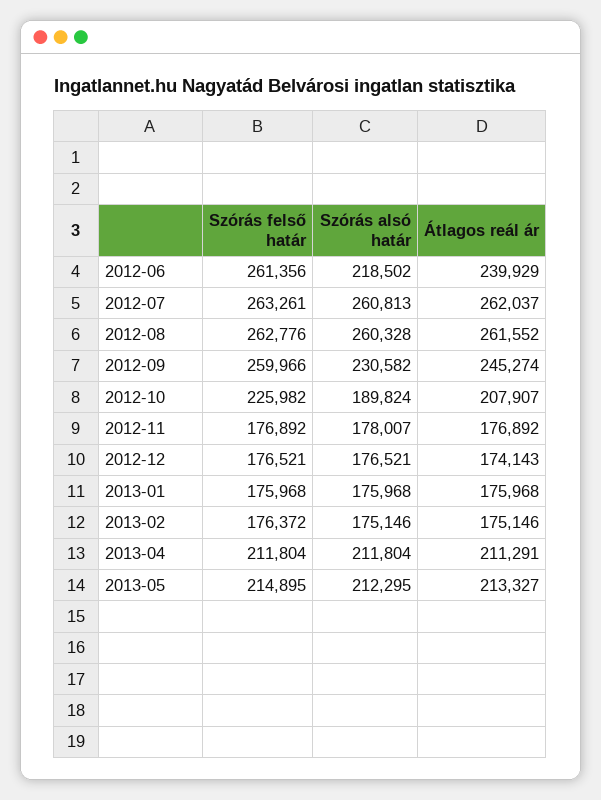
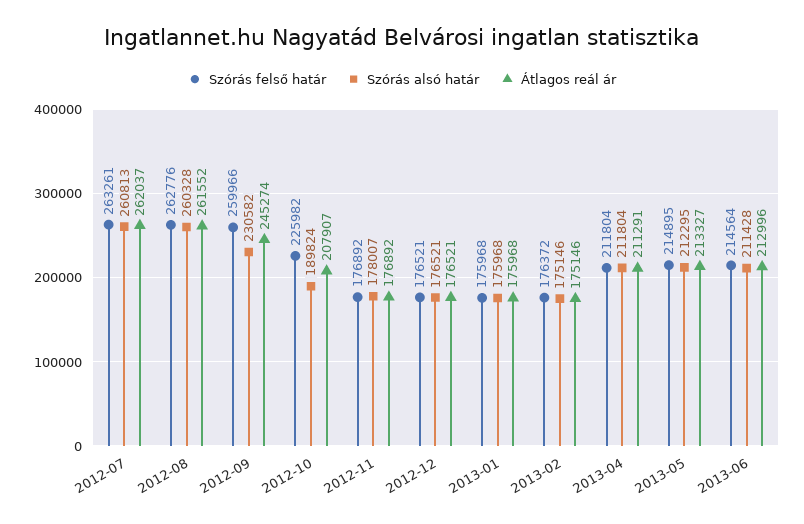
Szórás felső határ, 2012-06: 261356 -> none
Szórás alsó határ, 2012-06: 218502 -> none
Átlagos reál ár, 2012-06: 239929 -> none
Átlagos reál ár, 2012-12: 174143 -> 176521
Szórás felső határ, 2013-06: none -> 214564
Szórás alsó határ, 2013-06: none -> 211428
Átlagos reál ár, 2013-06: none -> 212996

